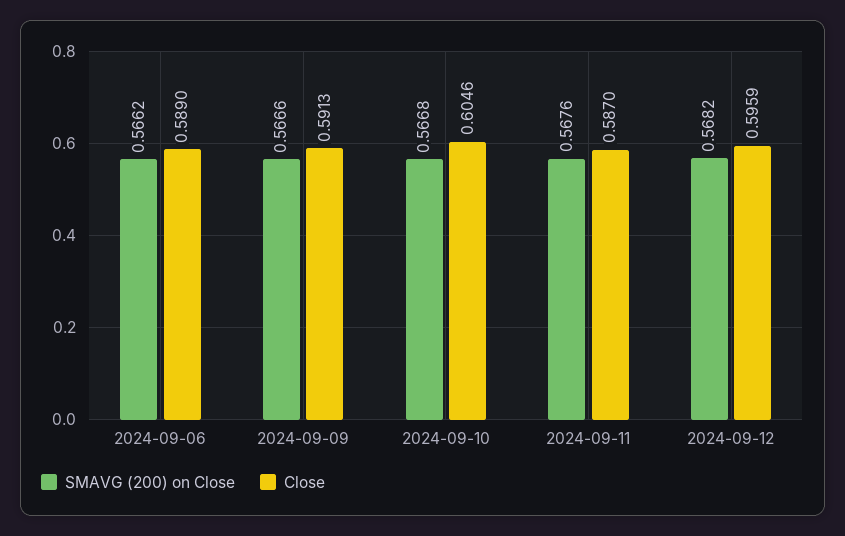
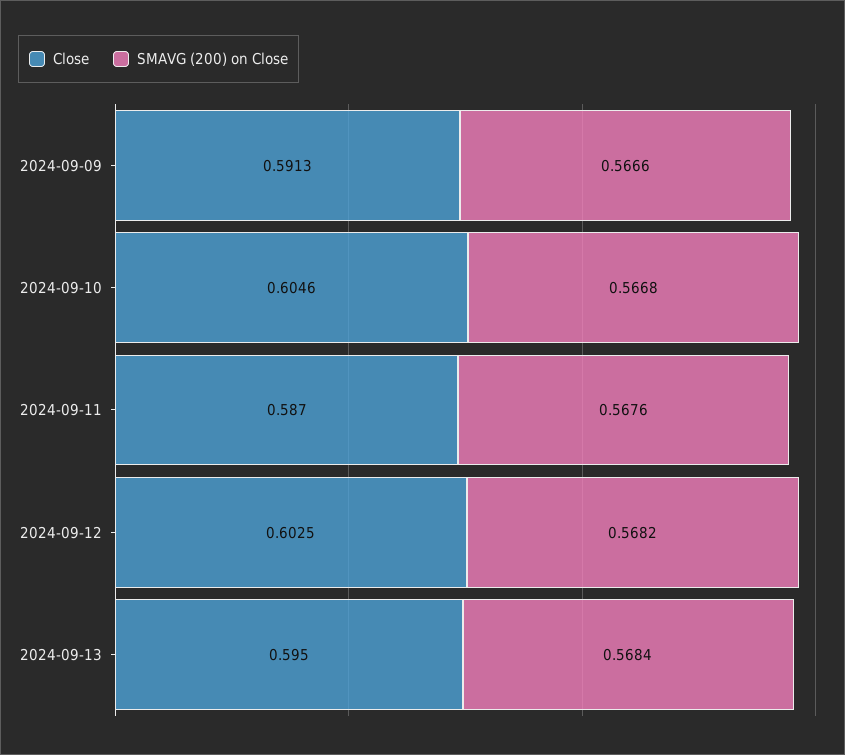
SMAVG (200) on Close, 2024-09-06: 0.5662 -> none
Close, 2024-09-06: 0.589 -> none
Close, 2024-09-12: 0.5959 -> 0.6025
Close, 2024-09-13: none -> 0.595
SMAVG (200) on Close, 2024-09-13: none -> 0.5684

